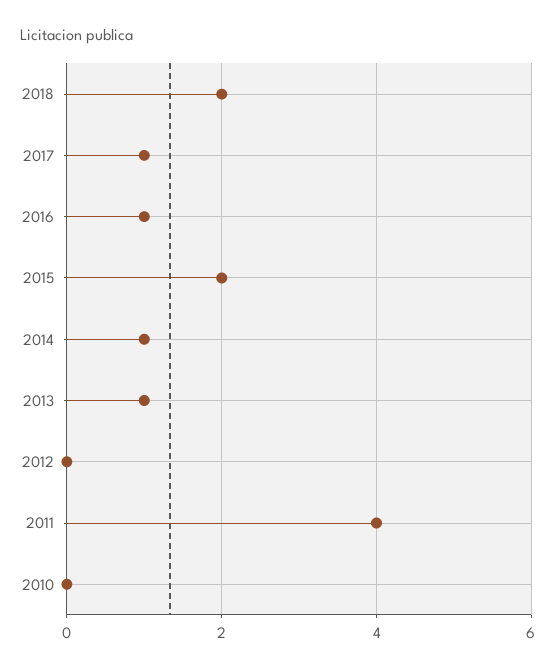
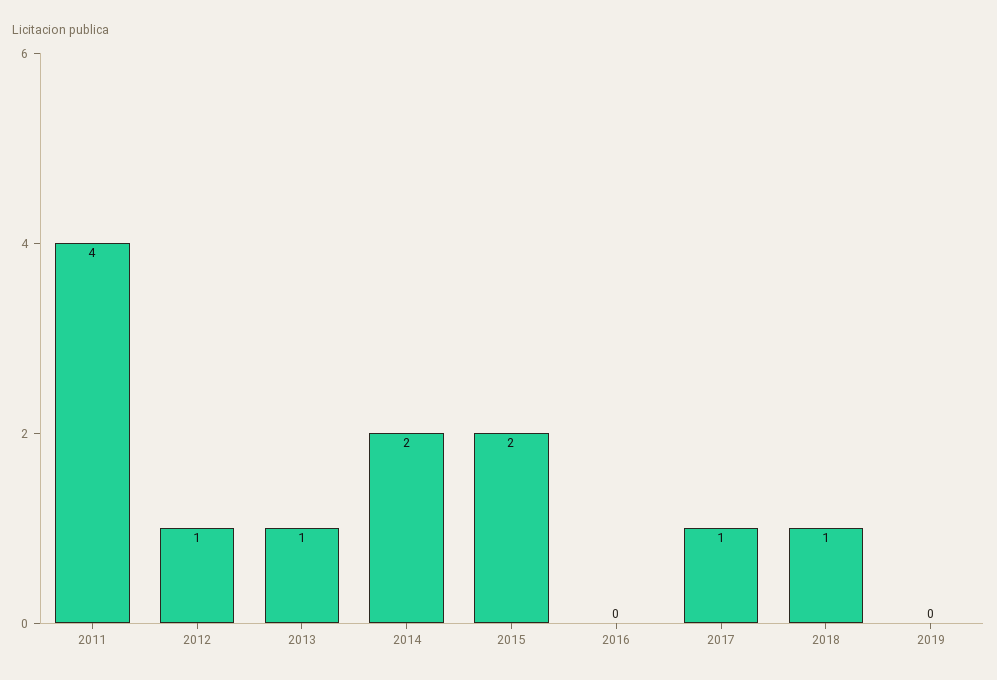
2018: 2 -> 1
2016: 1 -> 0
2014: 1 -> 2
2012: 0 -> 1
2010: 0 -> none
2019: none -> 0

